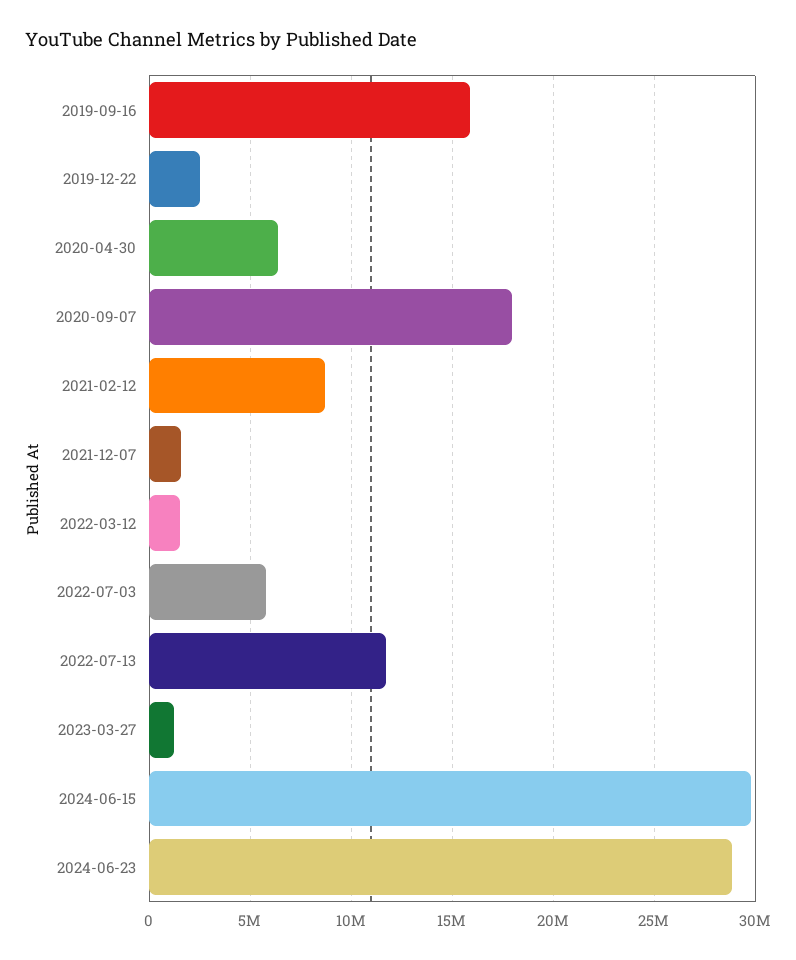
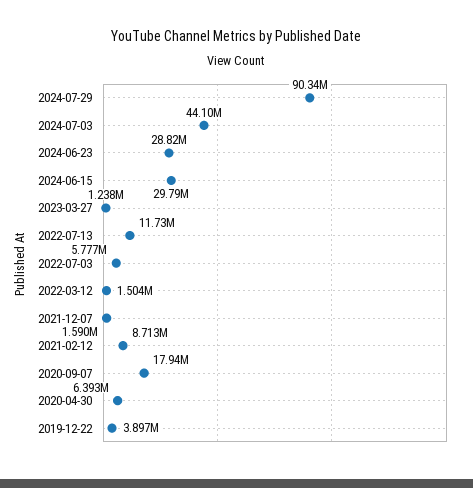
2019-09-16: 16000000 -> none
2019-12-22: 2500000 -> 3897000
2024-07-29: none -> 90340000
2024-07-03: none -> 44100000

